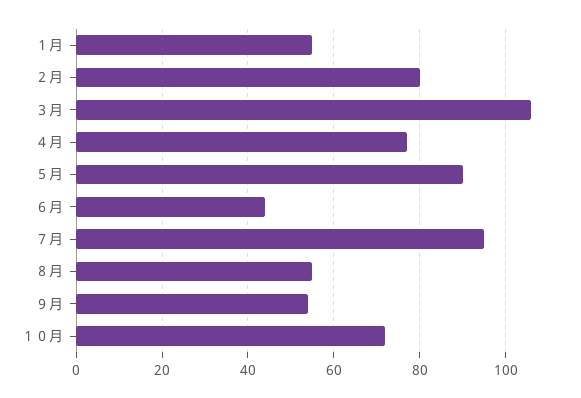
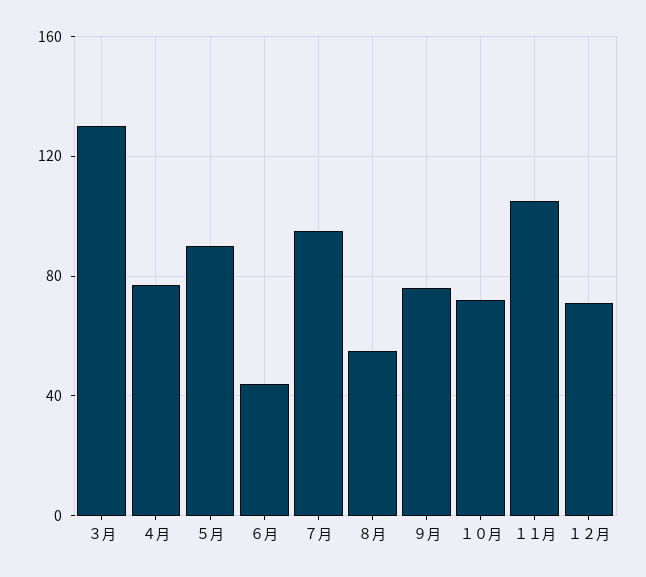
１月: 55 -> none
２月: 80 -> none
３月: 105 -> 130
９月: 55 -> 75
１１月: none -> 105
１２月: none -> 70

